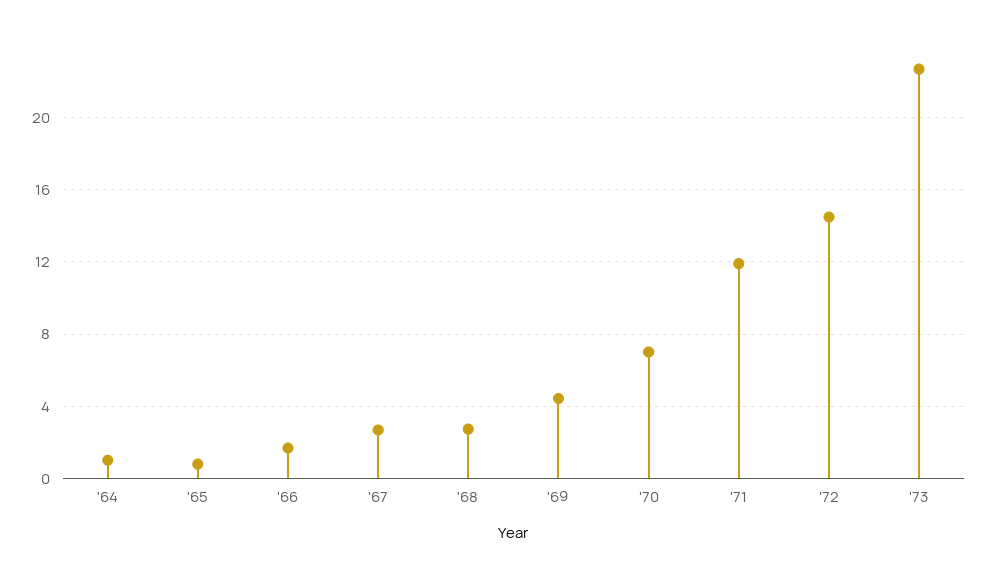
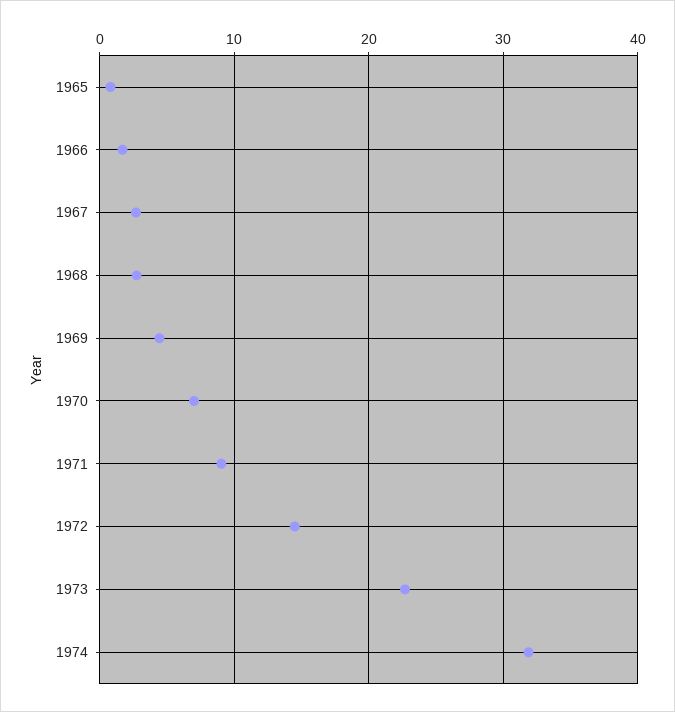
'64: 1 -> none
'71: 12 -> 9
1974: none -> 32

